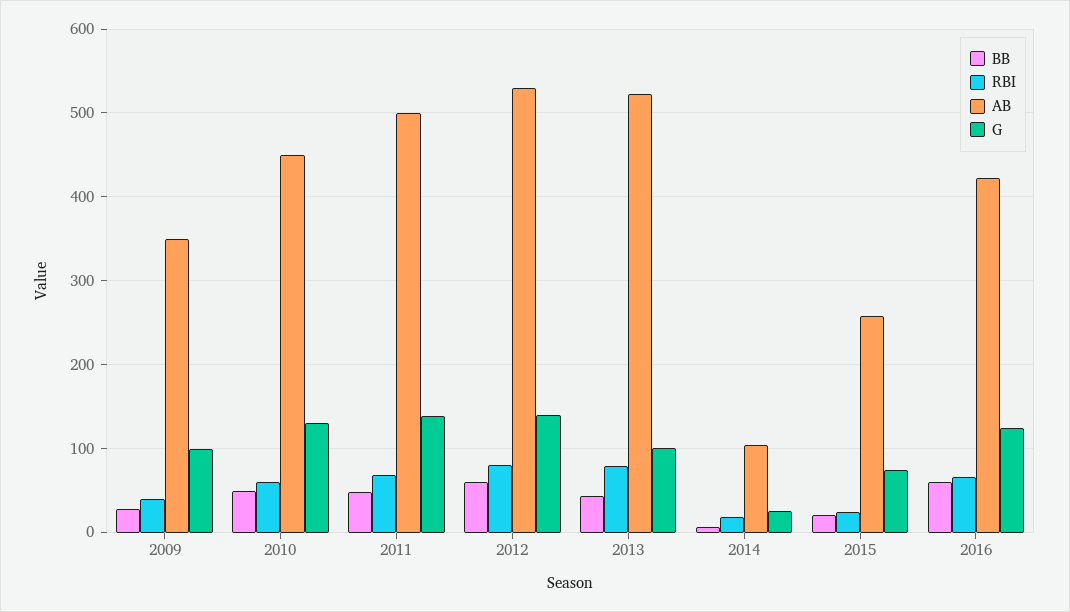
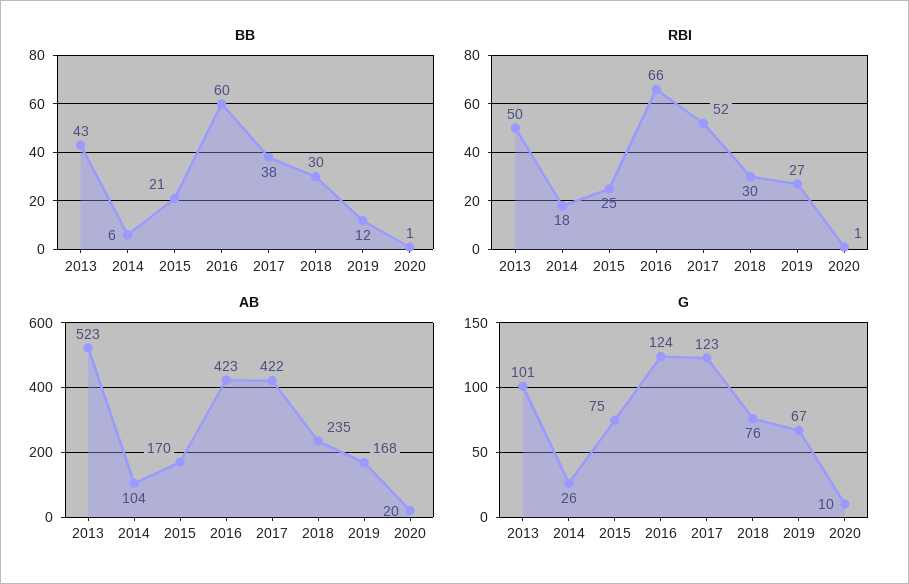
BB, 2009: 30 -> none
RBI, 2009: 40 -> none
AB, 2009: 350 -> none
G, 2009: 100 -> none
BB, 2010: 50 -> none
RBI, 2010: 60 -> none
AB, 2010: 450 -> none
G, 2010: 130 -> none
BB, 2011: 50 -> none
RBI, 2011: 70 -> none
AB, 2011: 500 -> none
G, 2011: 140 -> none
BB, 2012: 60 -> none
RBI, 2012: 80 -> none
AB, 2012: 530 -> none
G, 2012: 140 -> none
RBI, 2013: 80 -> 50
AB, 2015: 260 -> 170
BB, 2017: none -> 38
BB, 2018: none -> 30
BB, 2019: none -> 12
BB, 2020: none -> 1
RBI, 2017: none -> 52
RBI, 2018: none -> 30
RBI, 2019: none -> 27
RBI, 2020: none -> 1
AB, 2017: none -> 422
AB, 2018: none -> 235
AB, 2019: none -> 168
AB, 2020: none -> 20
G, 2017: none -> 123
G, 2018: none -> 76
G, 2019: none -> 67
G, 2020: none -> 10

